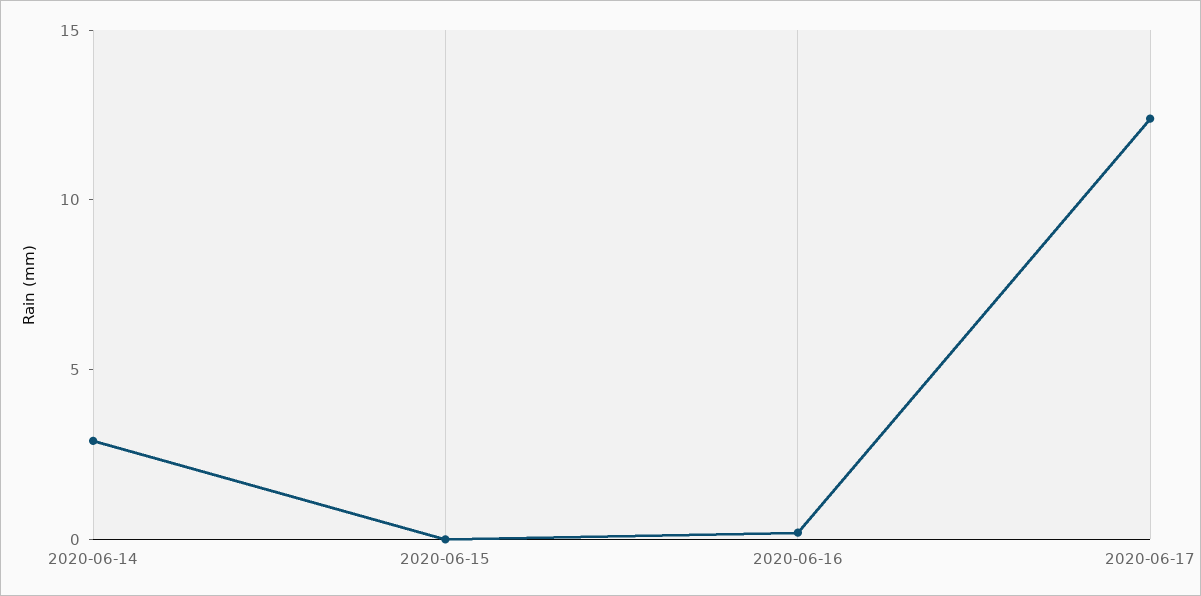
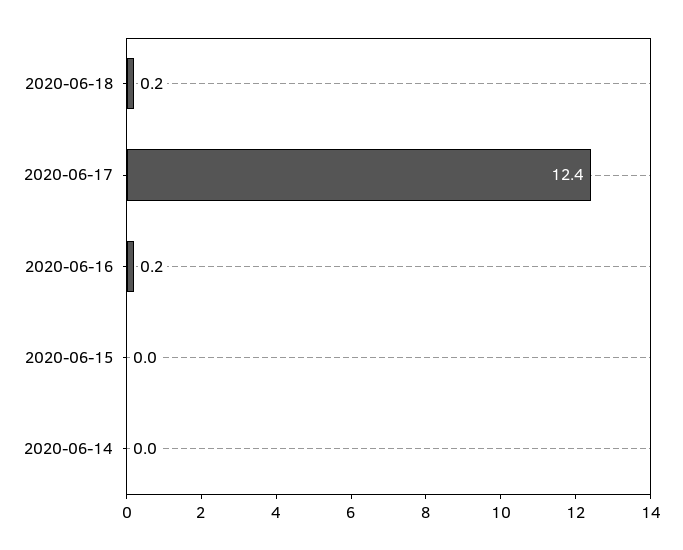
2020-06-14: 3 -> 0
2020-06-18: none -> 0.2

